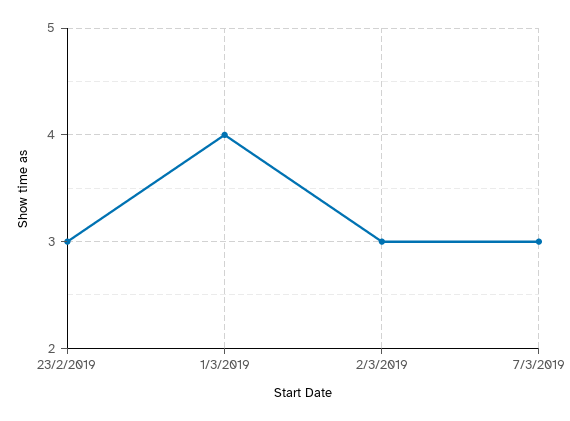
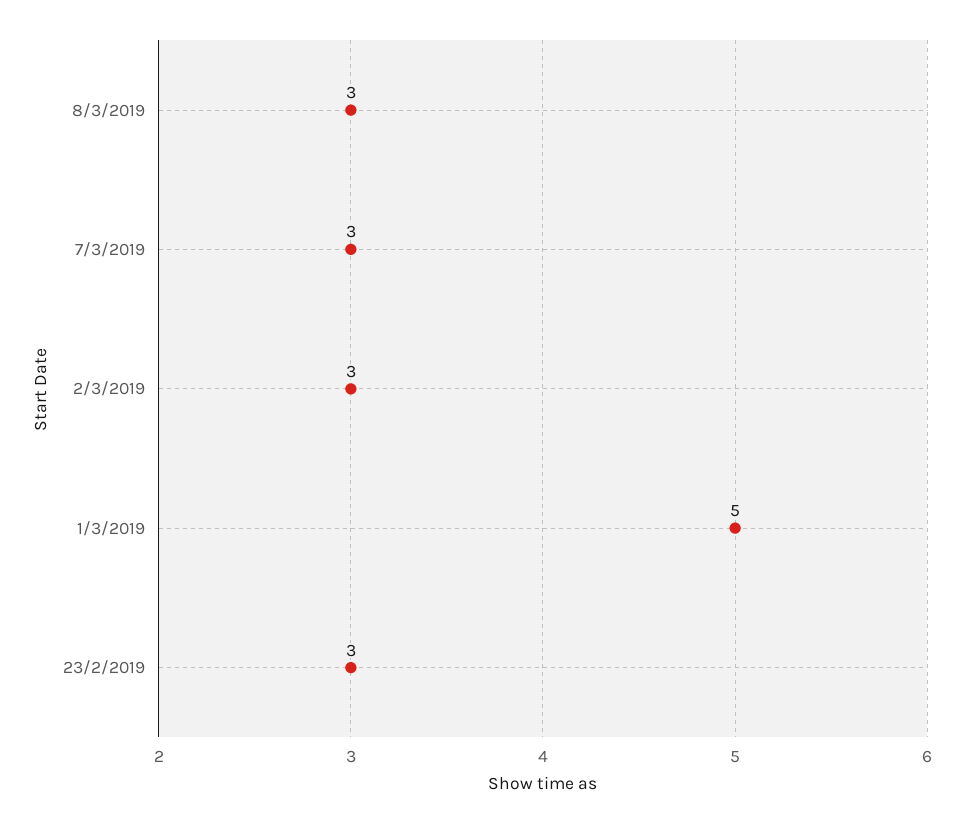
1/3/2019: 4 -> 5
8/3/2019: none -> 3

